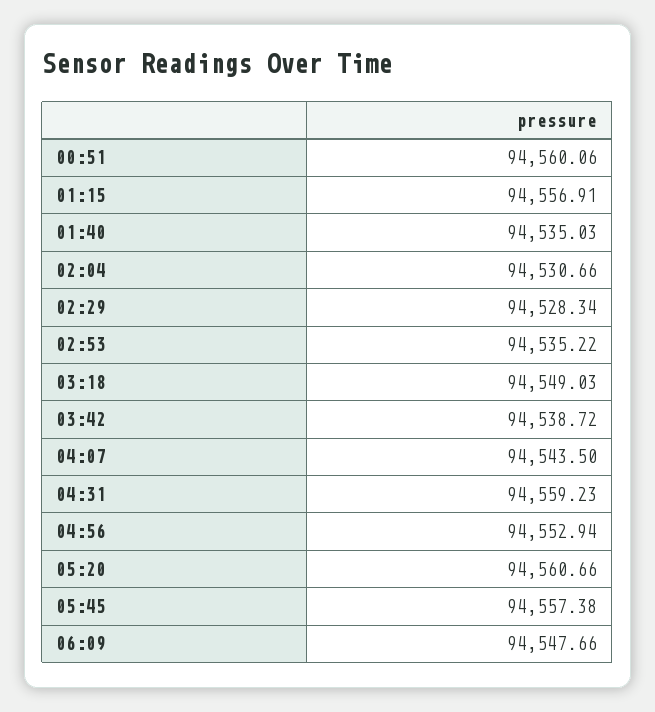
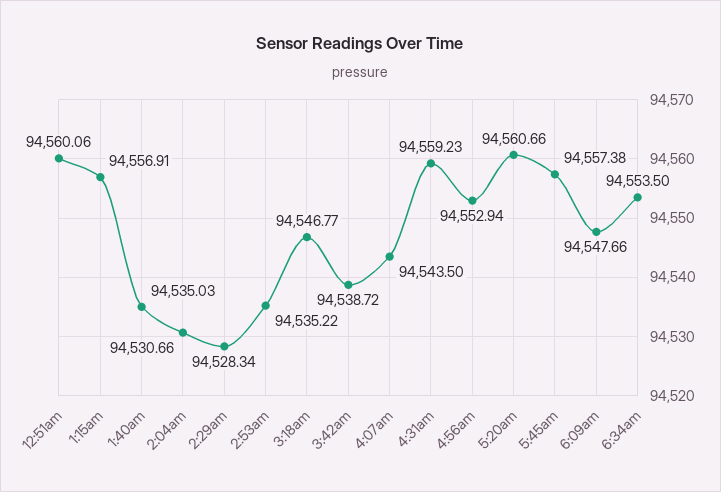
03:18: 94549.03 -> 94546.77
6:34am: none -> 94553.5

